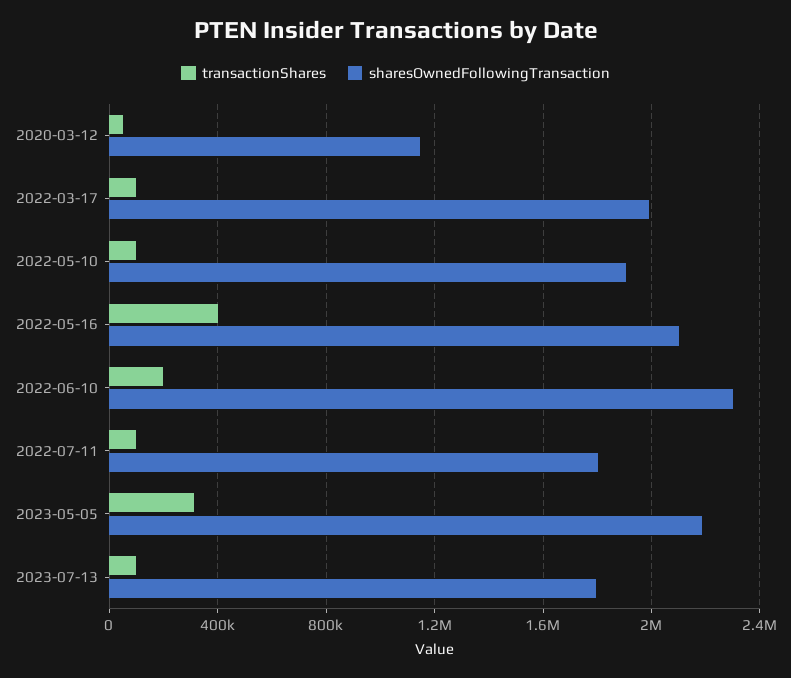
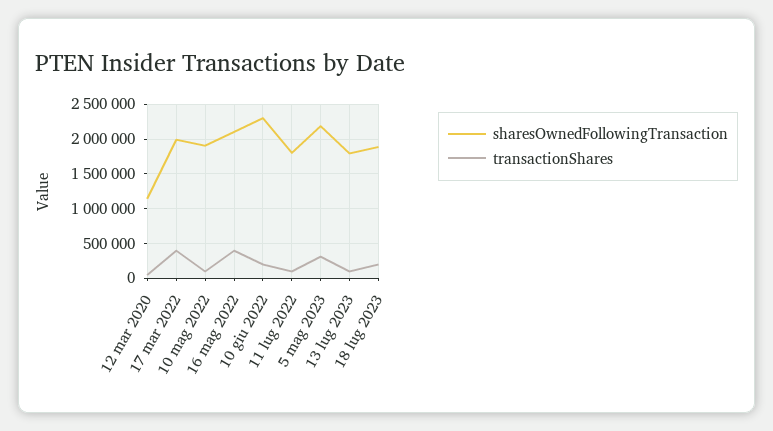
transactionShares, 2022-03-17: 100000 -> 400000
sharesOwnedFollowingTransaction, 18 lug 2023: none -> 1900000
transactionShares, 18 lug 2023: none -> 200000

